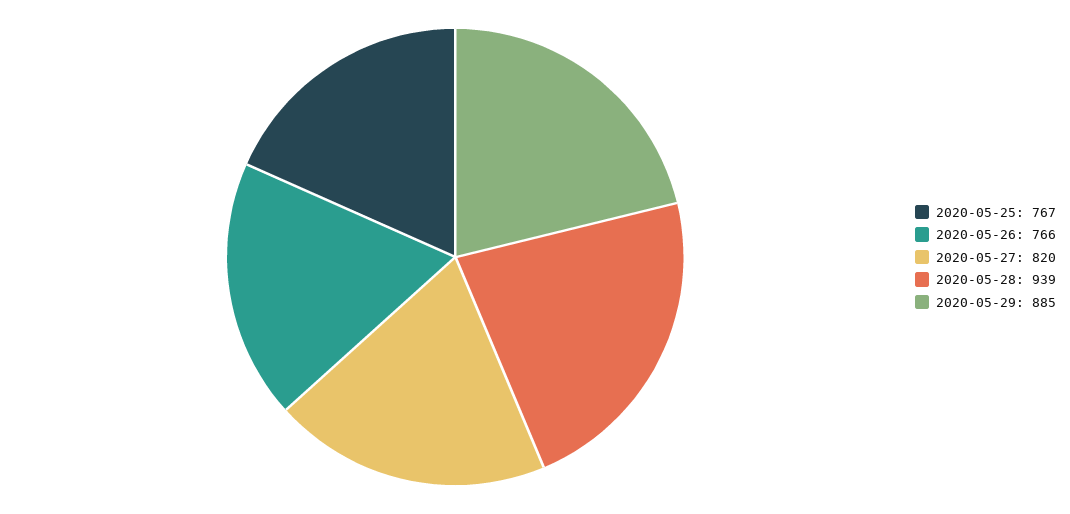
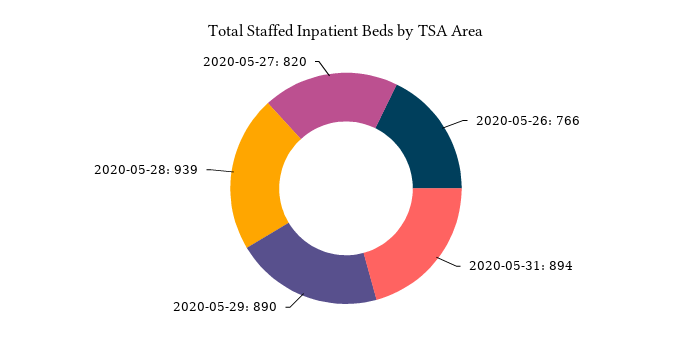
2020-05-25: 767 -> none
2020-05-29: 885 -> 890
2020-05-31: none -> 894

